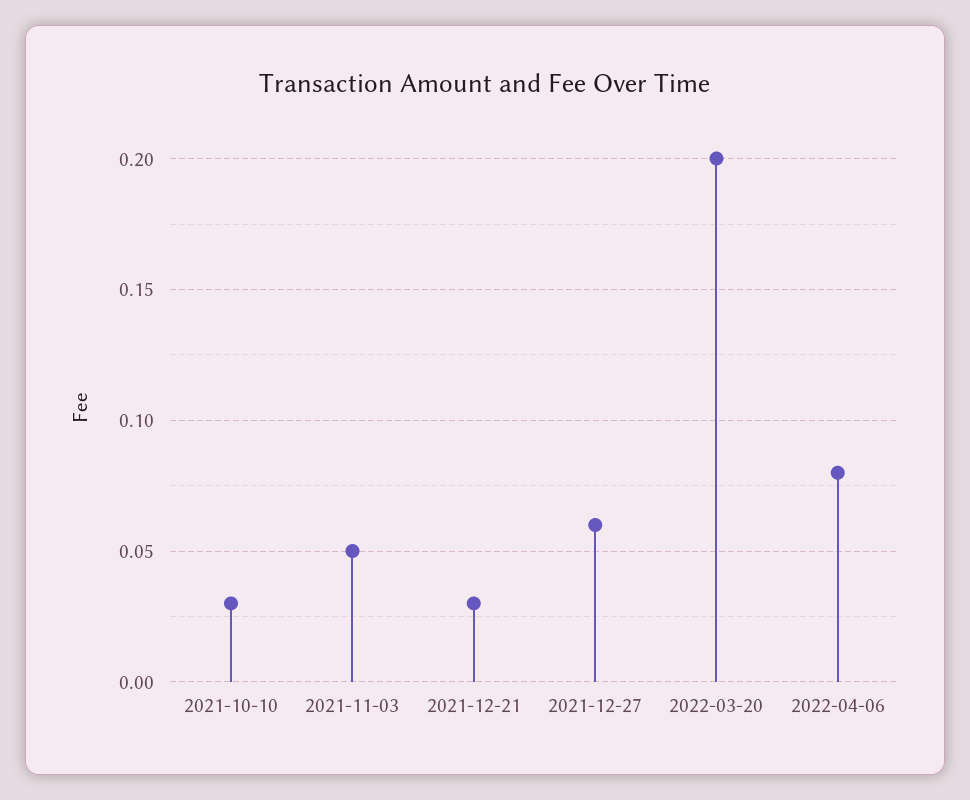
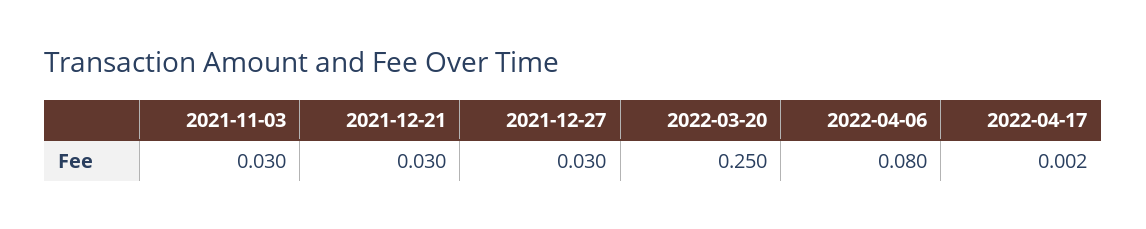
2021-10-10: 0.03 -> none
2021-11-03: 0.05 -> 0.03
2021-12-27: 0.06 -> 0.03
2022-03-20: 0.2 -> 0.25
2022-04-17: none -> 0.002

